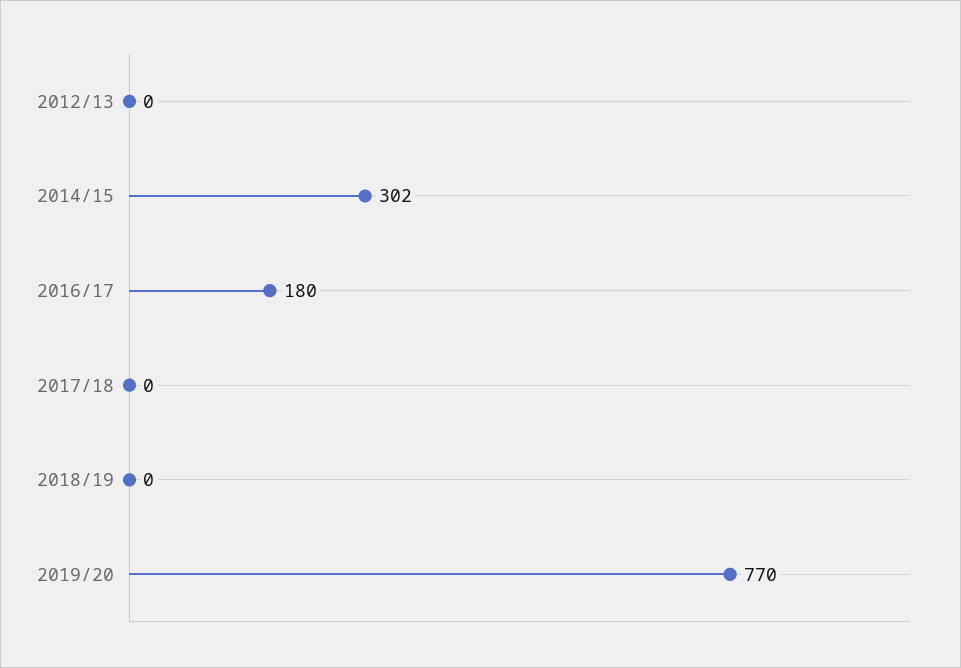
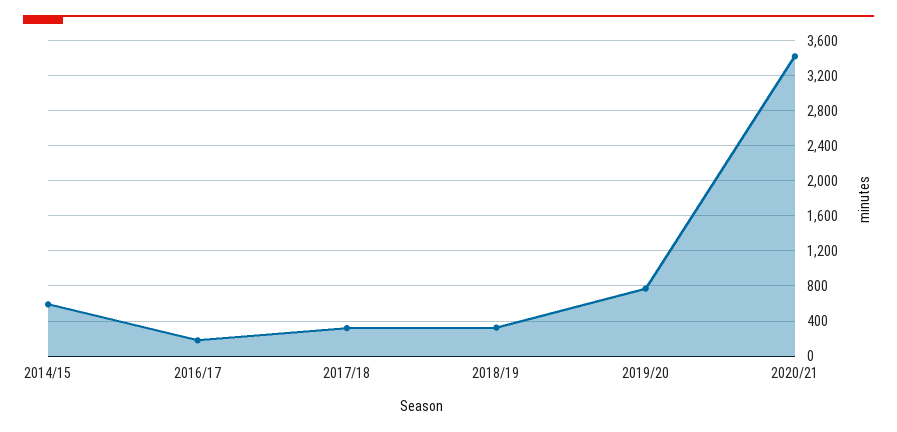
2012/13: 0 -> none
2014/15: 302 -> 600
2017/18: 0 -> 300
2018/19: 0 -> 300
2020/21: none -> 3400

